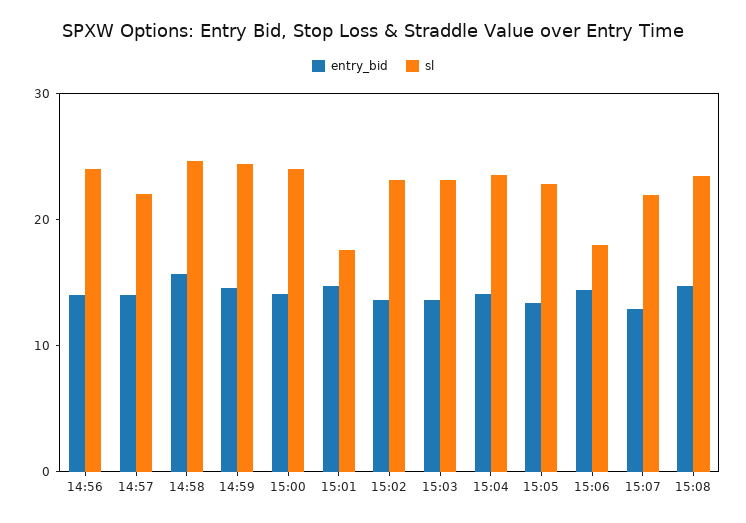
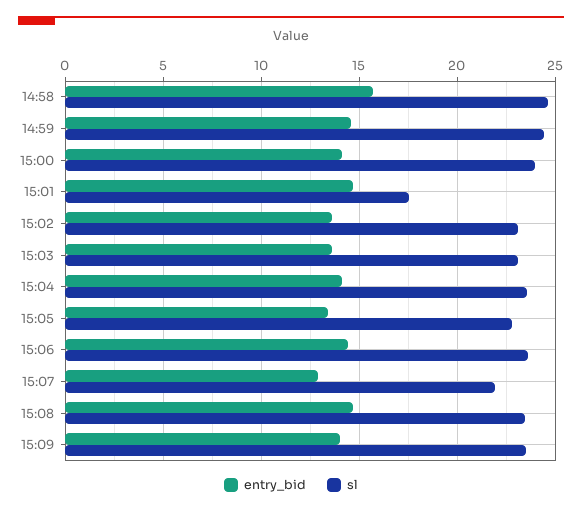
entry_bid, 14:56: 14 -> none
sl, 14:56: 24 -> none
entry_bid, 14:57: 14 -> none
sl, 14:57: 22 -> none
sl, 15:06: 18 -> 23.5
entry_bid, 15:09: none -> 14
sl, 15:09: none -> 23.5

